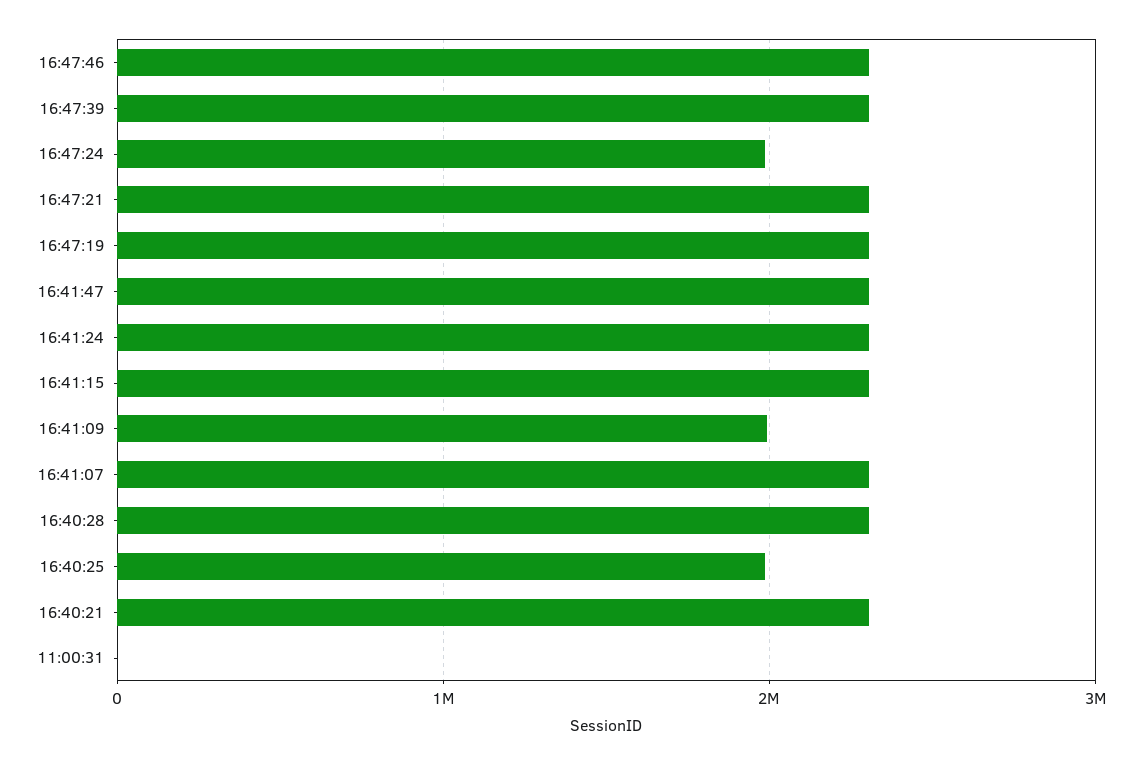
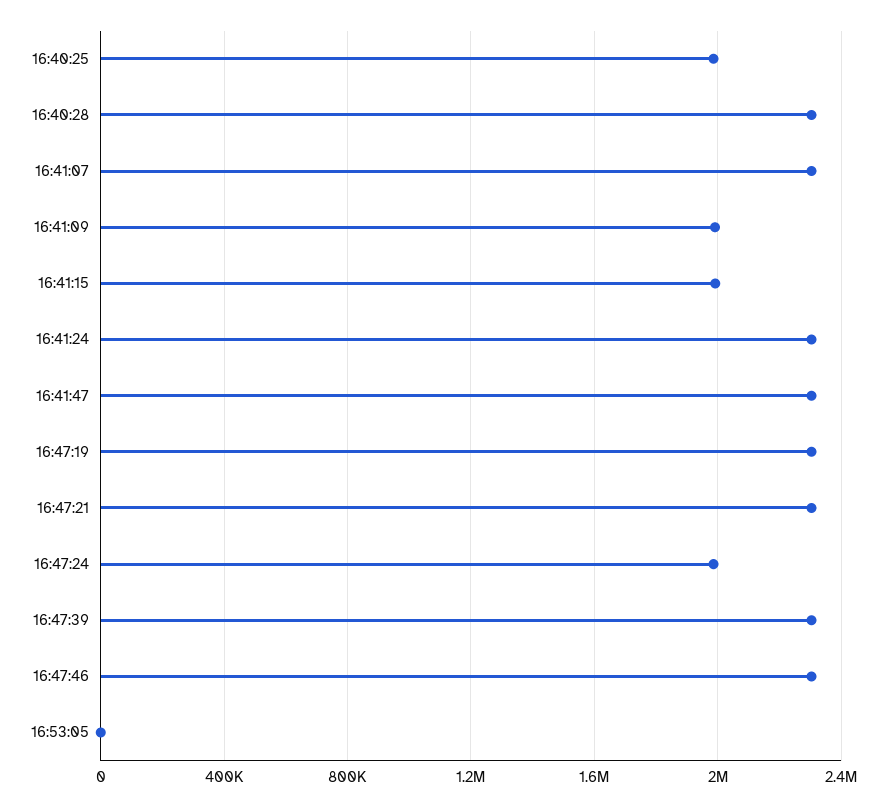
16:41:15: 2300000 -> 2000000
16:40:21: 2300000 -> none
11:00:31: 0 -> none
16:53:05: none -> 0

